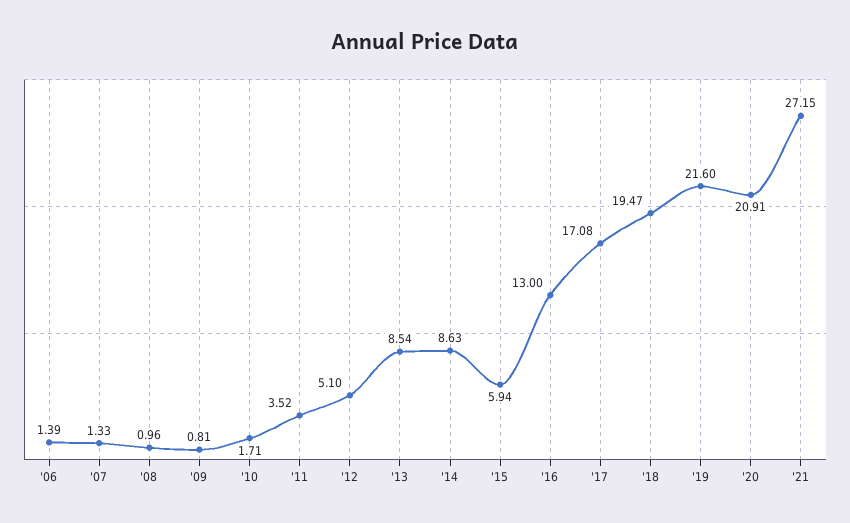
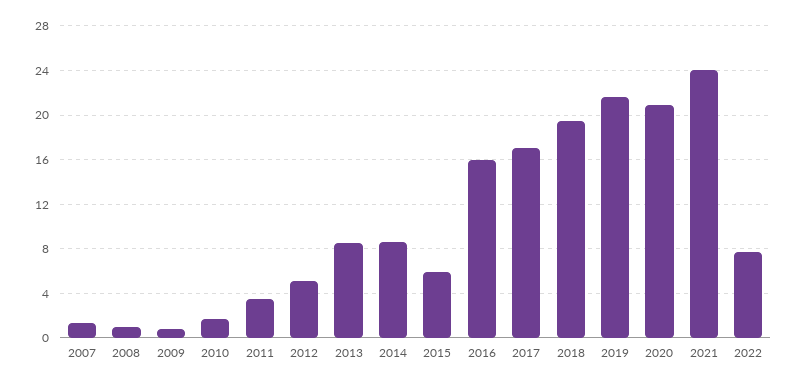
'06: 1.39 -> none
'16: 13 -> 16
'21: 27.15 -> 24
2022: none -> 8

